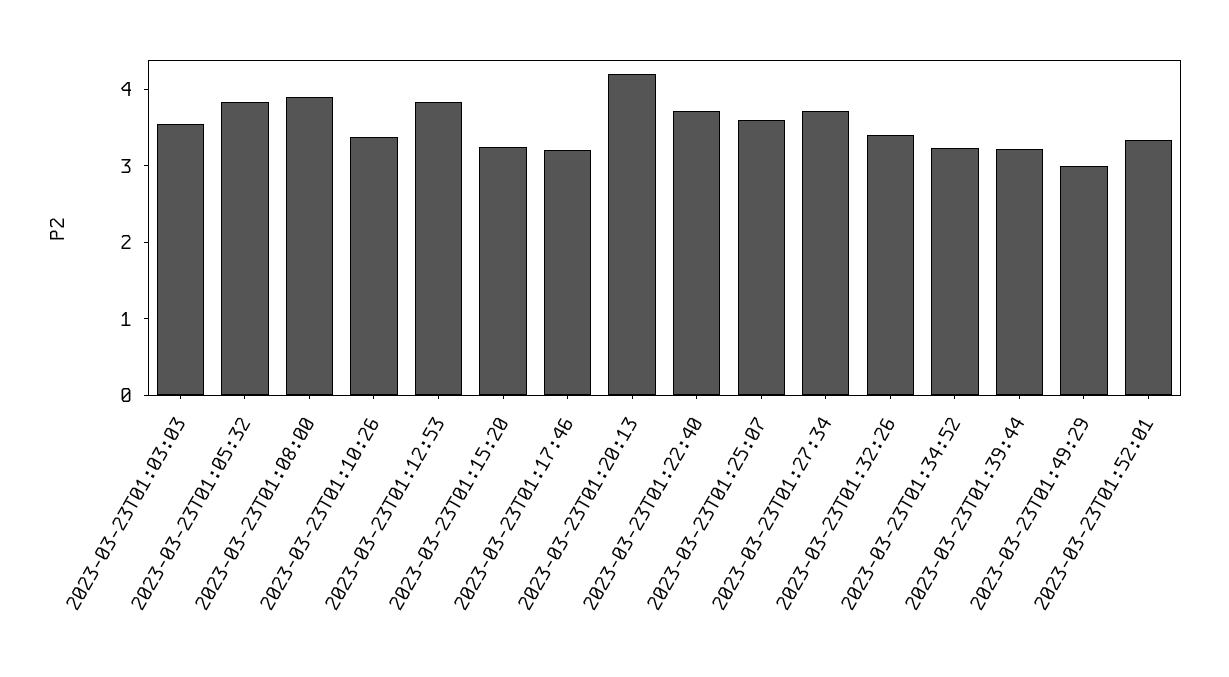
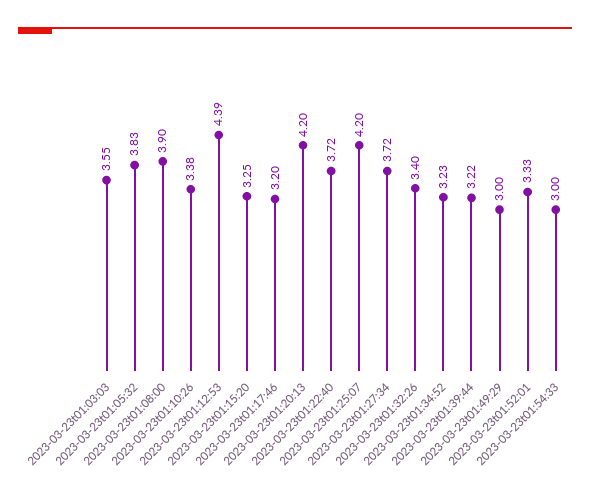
2023-03-23T01:12:53: 3.8 -> 4.39
2023-03-23T01:25:07: 3.6 -> 4.2
2023-03-23t01:54:33: none -> 3

